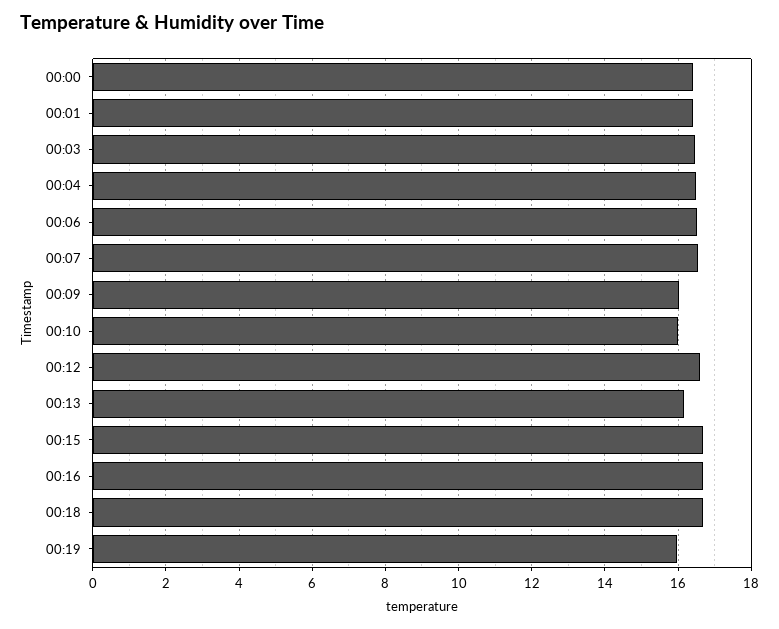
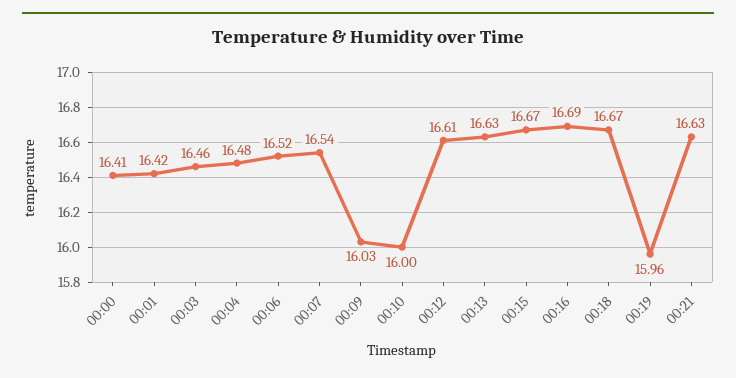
00:13: 16.2 -> 16.63
00:21: none -> 16.63

